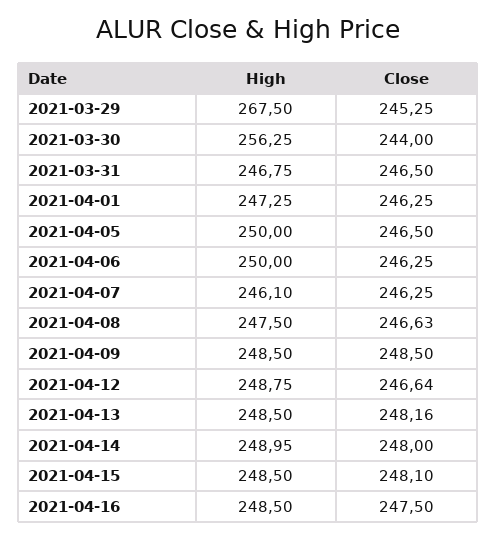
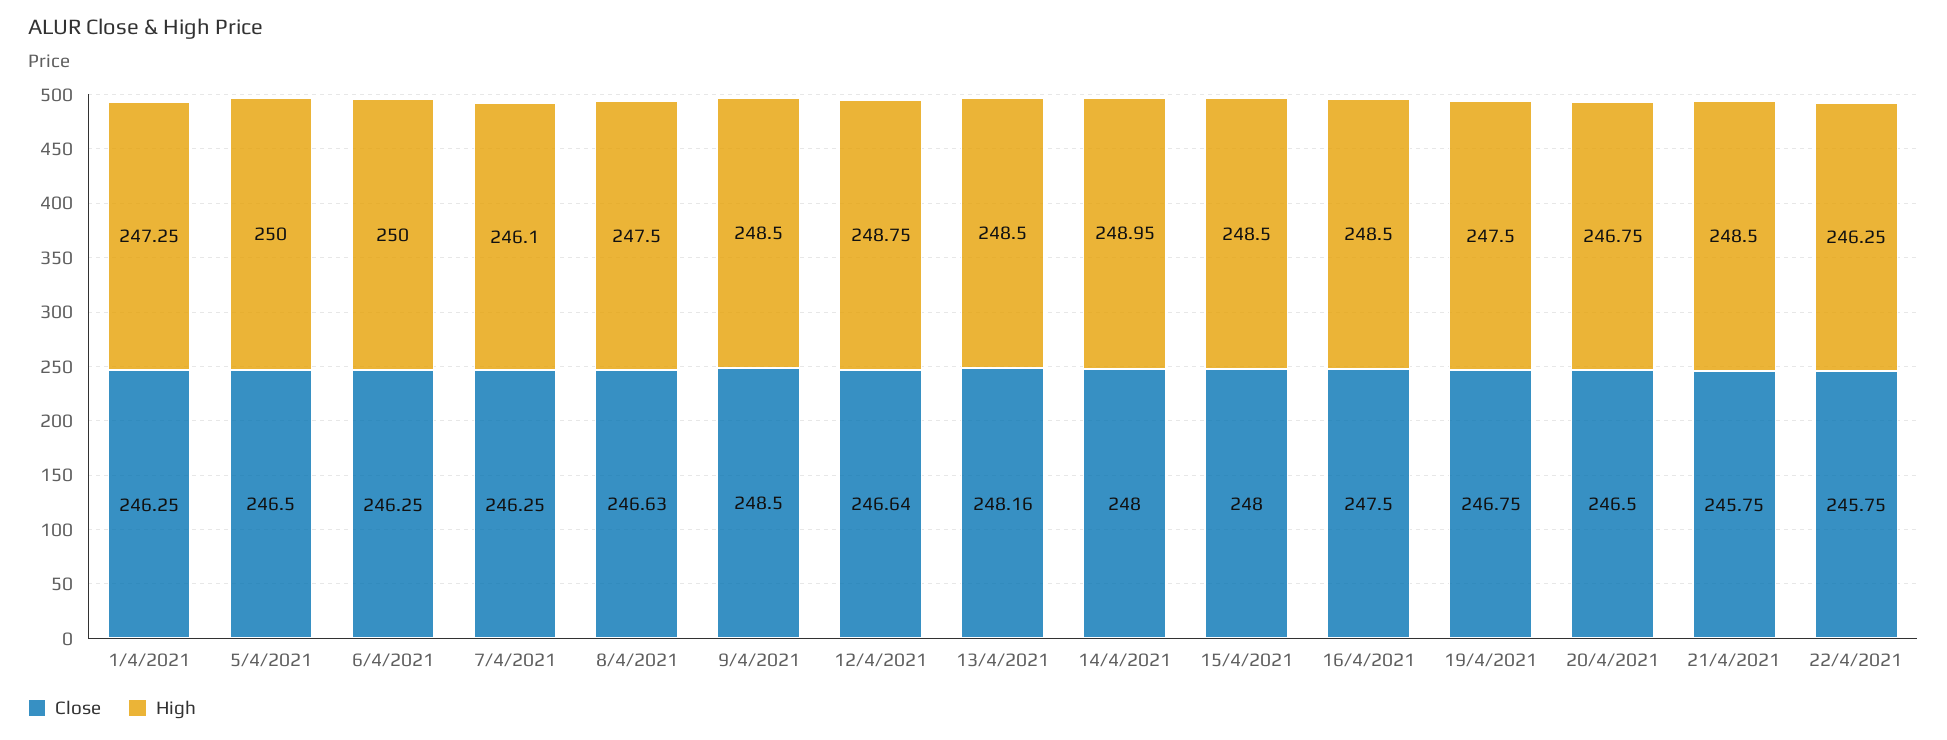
High, 2021-03-29: 267.5 -> none
Close, 2021-03-29: 245.25 -> none
High, 2021-03-30: 256.25 -> none
Close, 2021-03-30: 244 -> none
High, 2021-03-31: 246.75 -> none
Close, 2021-03-31: 246.5 -> none
Close, 2021-04-15: 248.1 -> 248
Close, 19/4/2021: none -> 246.75
High, 19/4/2021: none -> 247.5
Close, 20/4/2021: none -> 246.5
High, 20/4/2021: none -> 246.75
Close, 21/4/2021: none -> 245.75
High, 21/4/2021: none -> 248.5
Close, 22/4/2021: none -> 245.75
High, 22/4/2021: none -> 246.25

